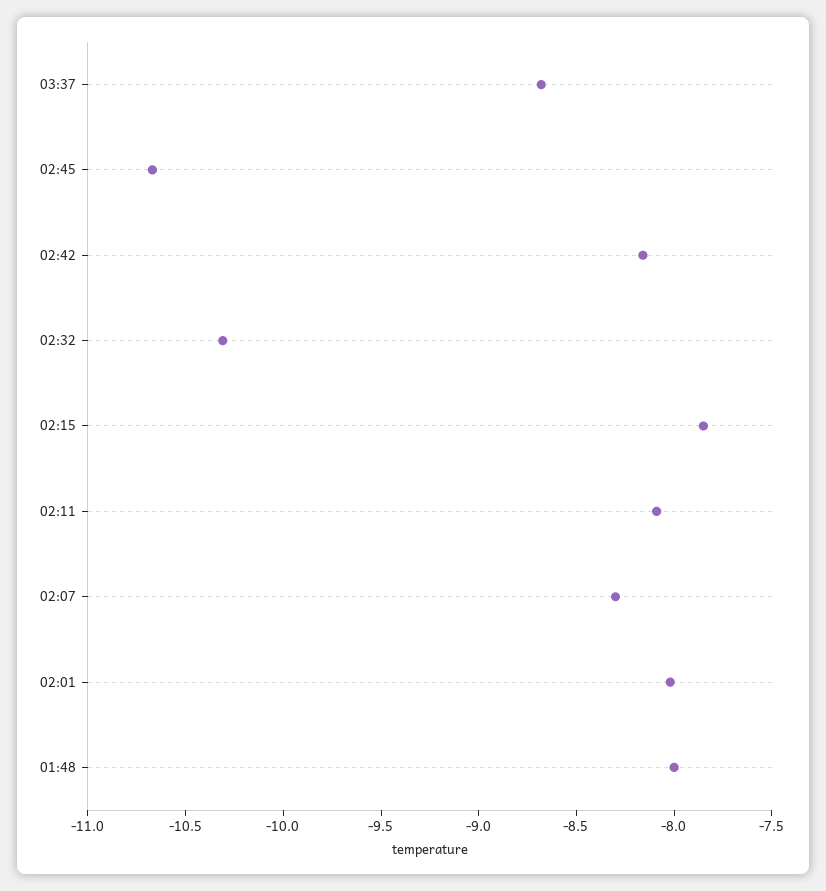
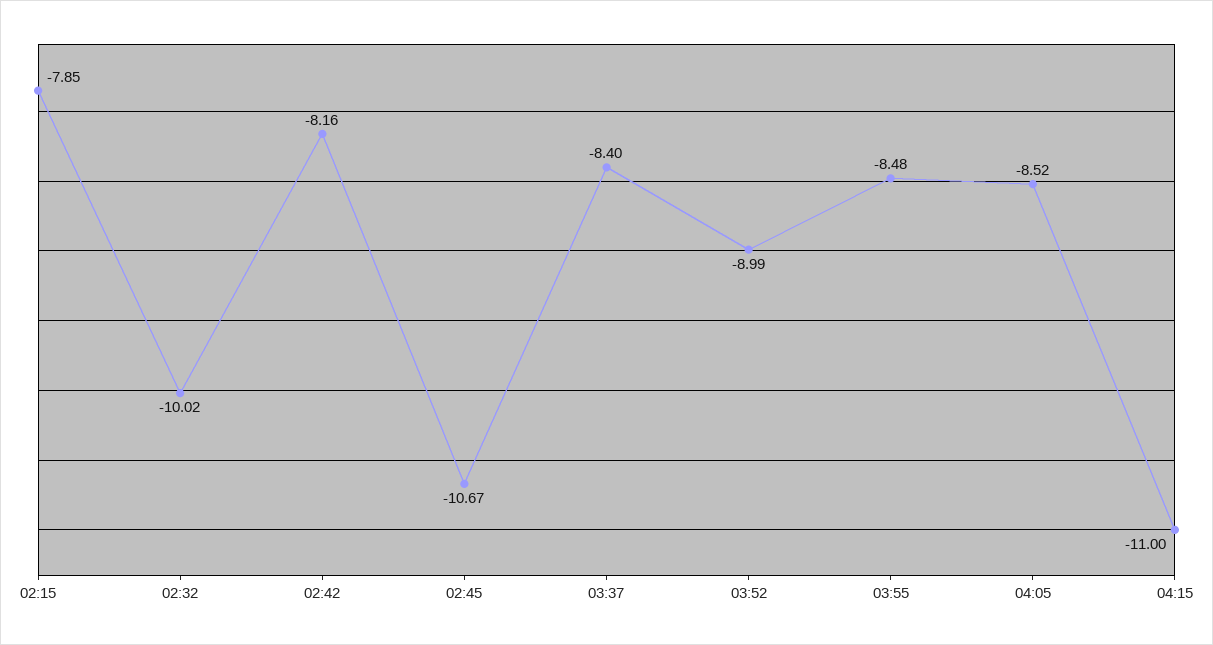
03:37: -8.7 -> -8.4
02:32: -10.3 -> -10.02
02:11: -8.1 -> none
02:07: -8.3 -> none
02:01: -8 -> none
01:48: -8 -> none
03:52: none -> -8.99
03:55: none -> -8.48
04:05: none -> -8.52
04:15: none -> -11

